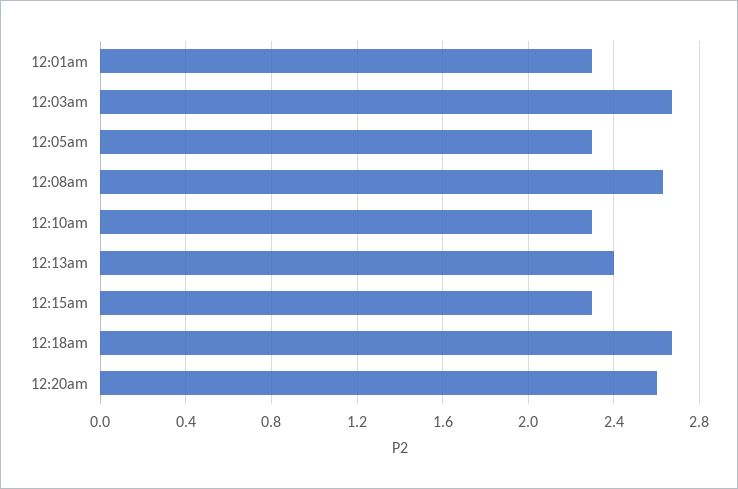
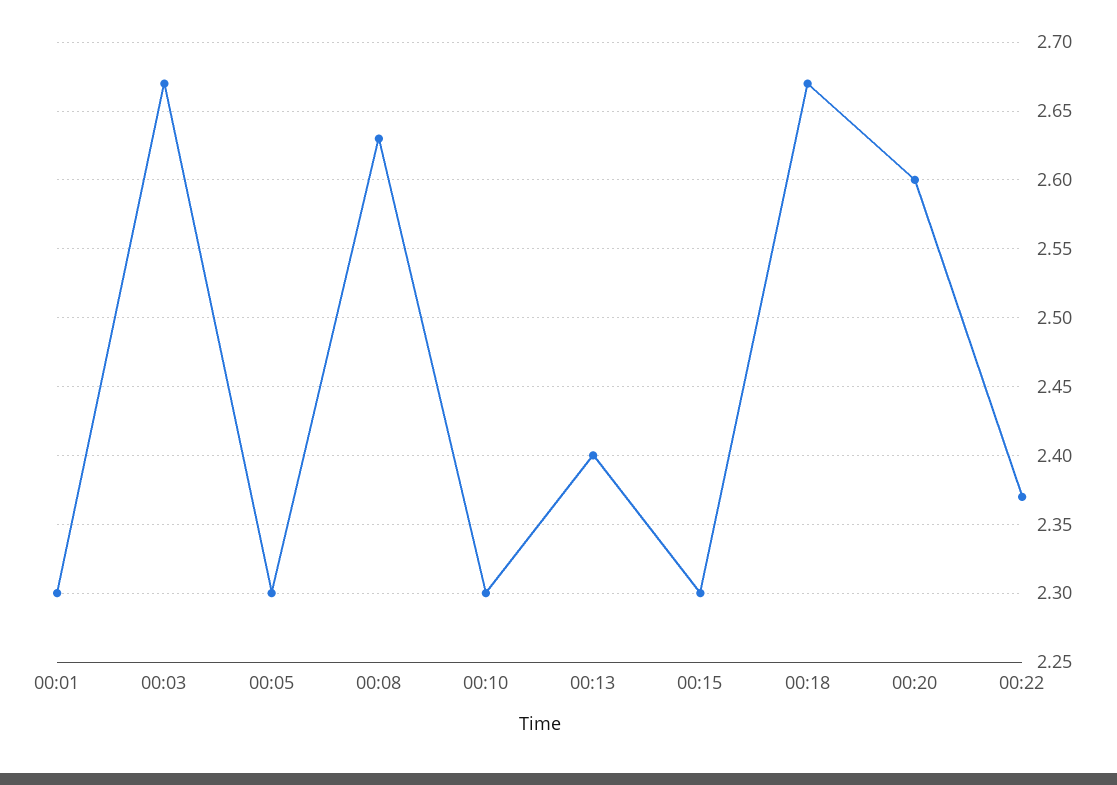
00:22: none -> 2.37

